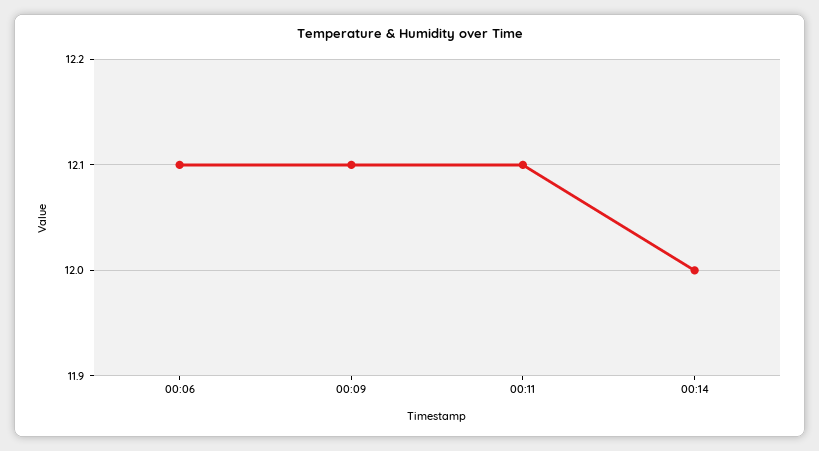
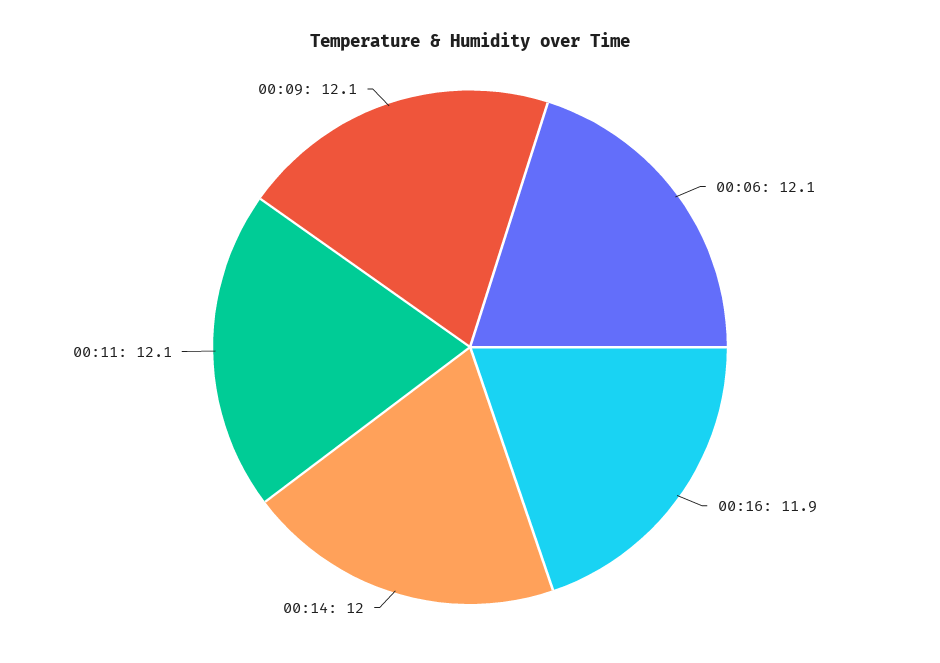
00:16: none -> 11.9

